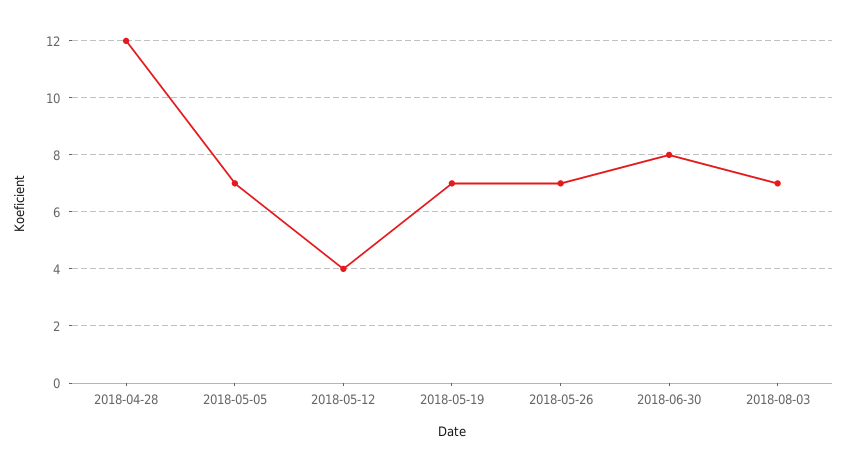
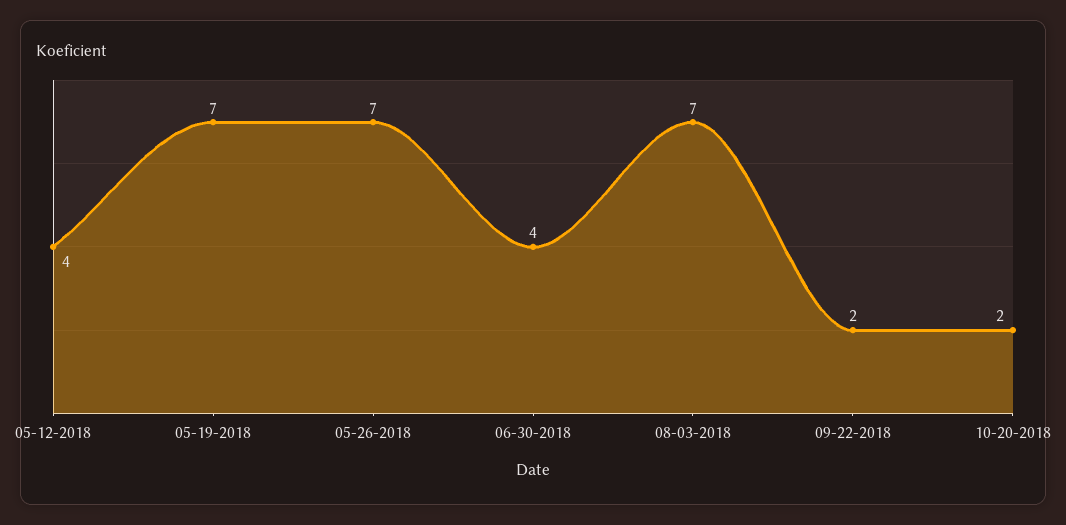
2018-04-28: 12 -> none
2018-05-05: 7 -> none
2018-06-30: 8 -> 4
09-22-2018: none -> 2
10-20-2018: none -> 2

